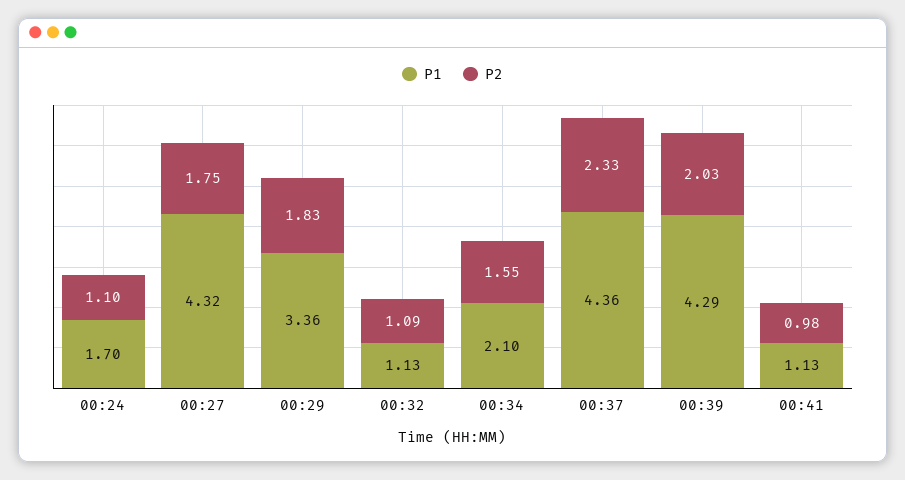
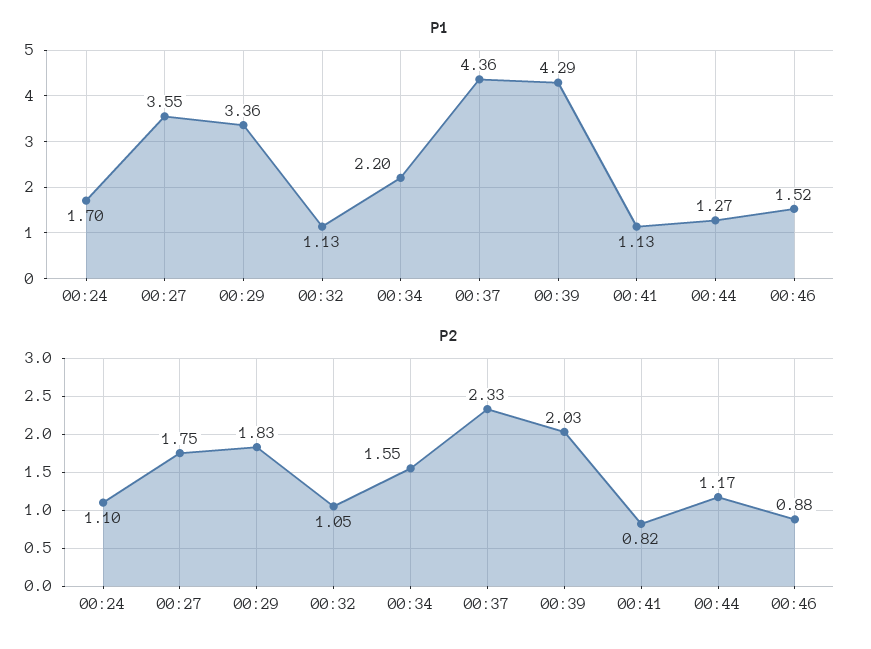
P1, 00:27: 4.32 -> 3.55
P2, 00:32: 1.09 -> 1.05
P1, 00:34: 2.1 -> 2.2
P2, 00:41: 0.98 -> 0.82
P1, 00:44: none -> 1.27
P1, 00:46: none -> 1.52
P2, 00:44: none -> 1.17
P2, 00:46: none -> 0.88

